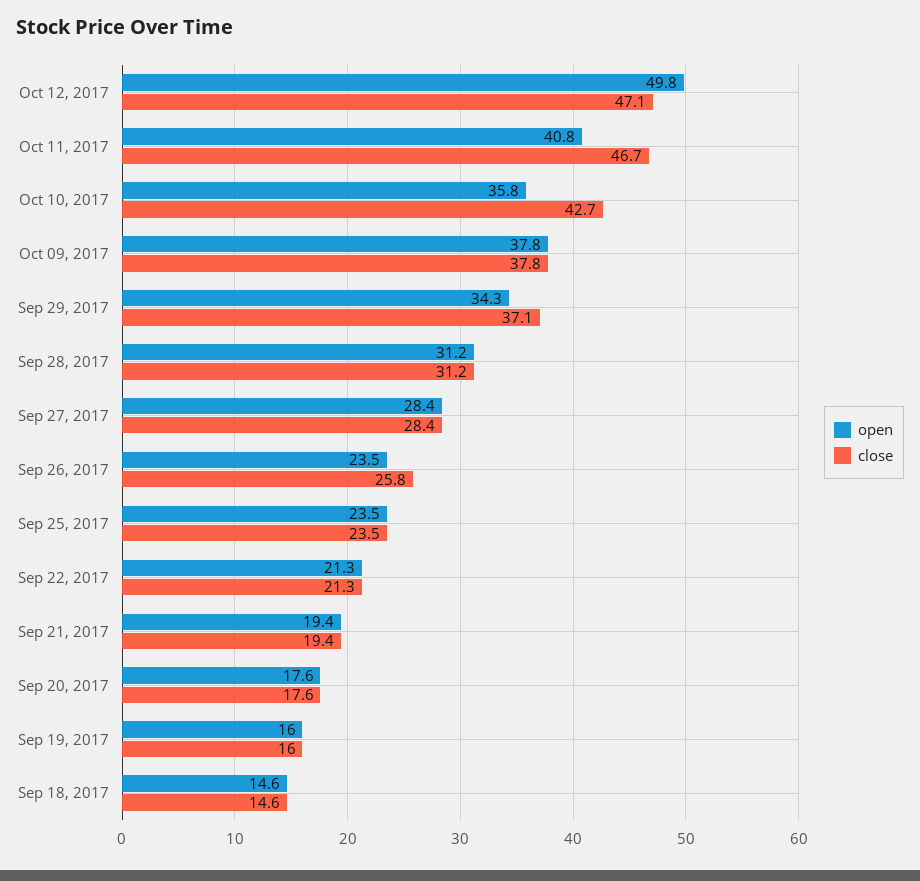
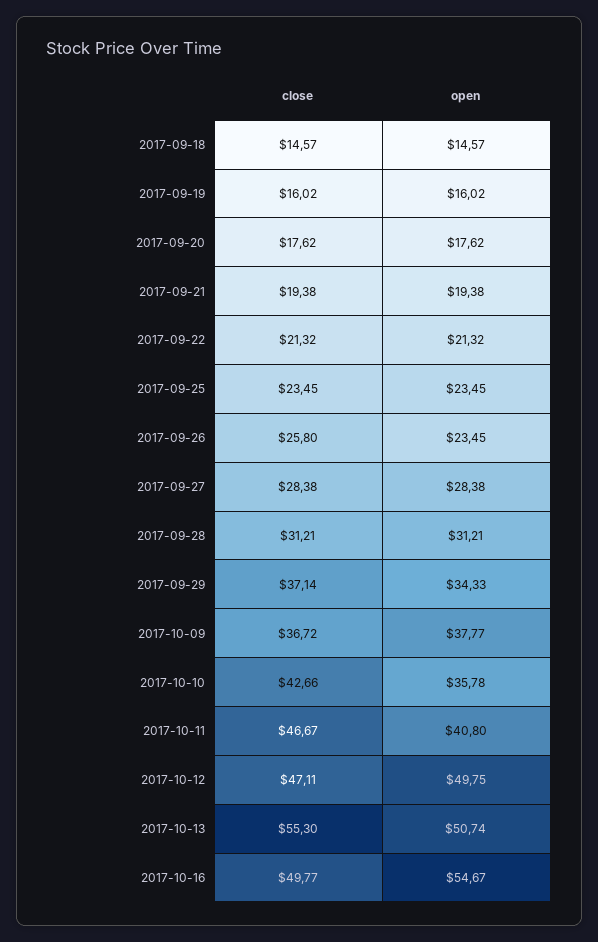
close, Oct 09, 2017: 37.8 -> 36.72
close, 2017-10-13: none -> 55.3
open, 2017-10-13: none -> 50.74
close, 2017-10-16: none -> 49.77
open, 2017-10-16: none -> 54.67

